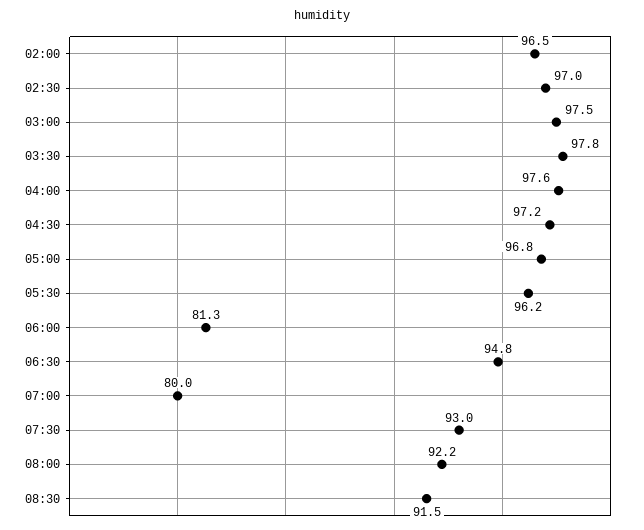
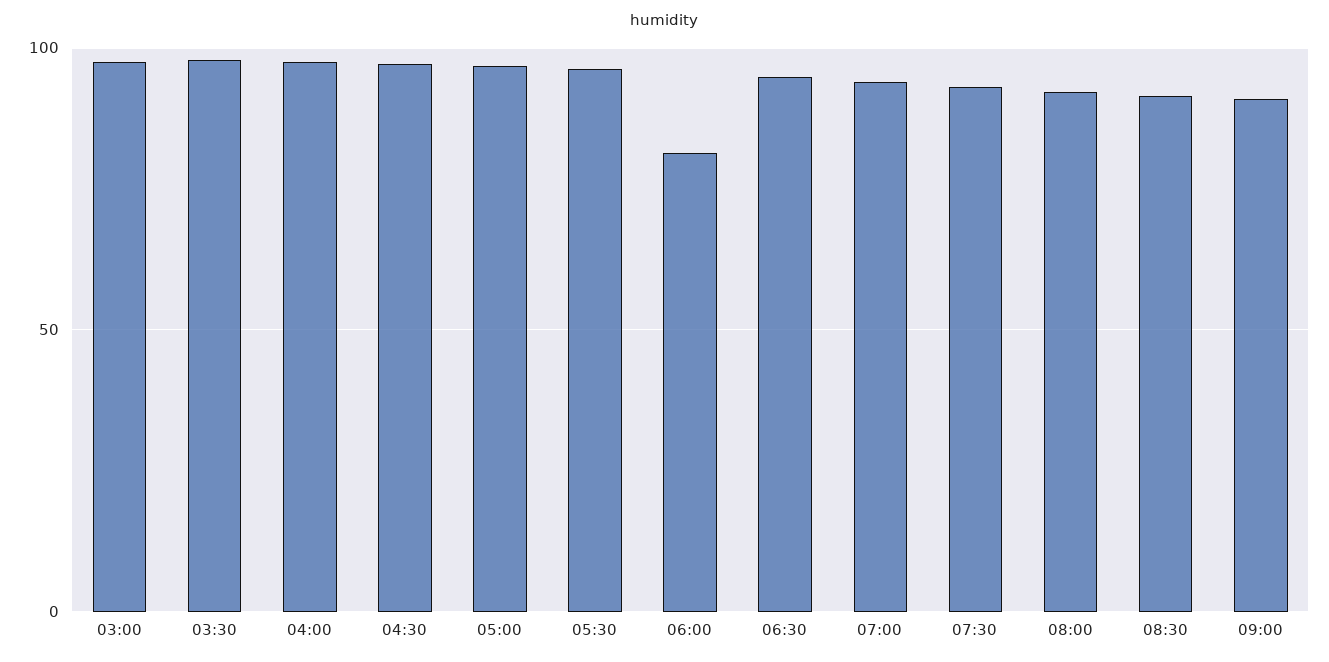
02:00: 96.5 -> none
02:30: 97 -> none
07:00: 80 -> 95
09:00: none -> 90

